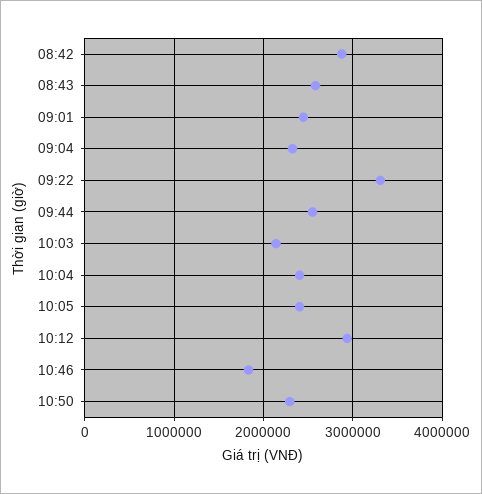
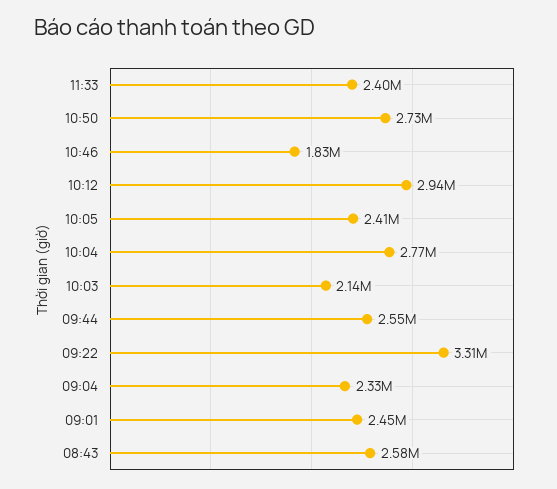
08:42: 2900000 -> none
10:04: 2400000 -> 2770000
10:50: 2300000 -> 2730000
11:33: none -> 2400000

